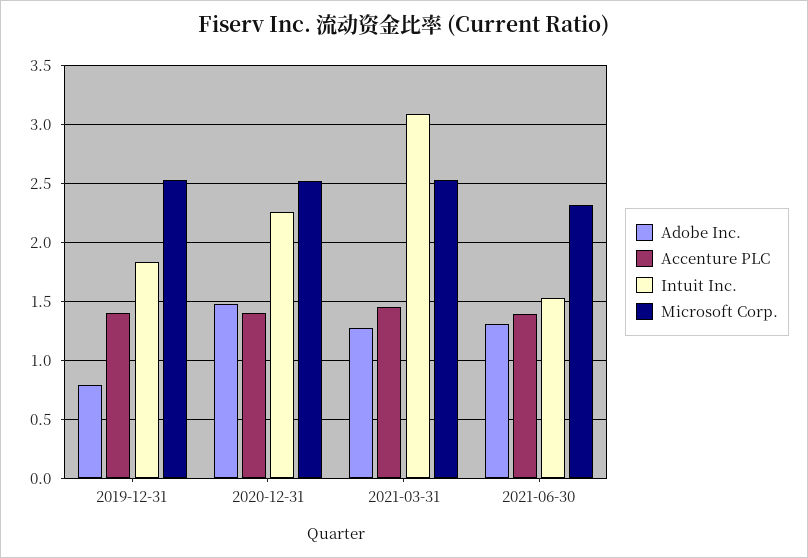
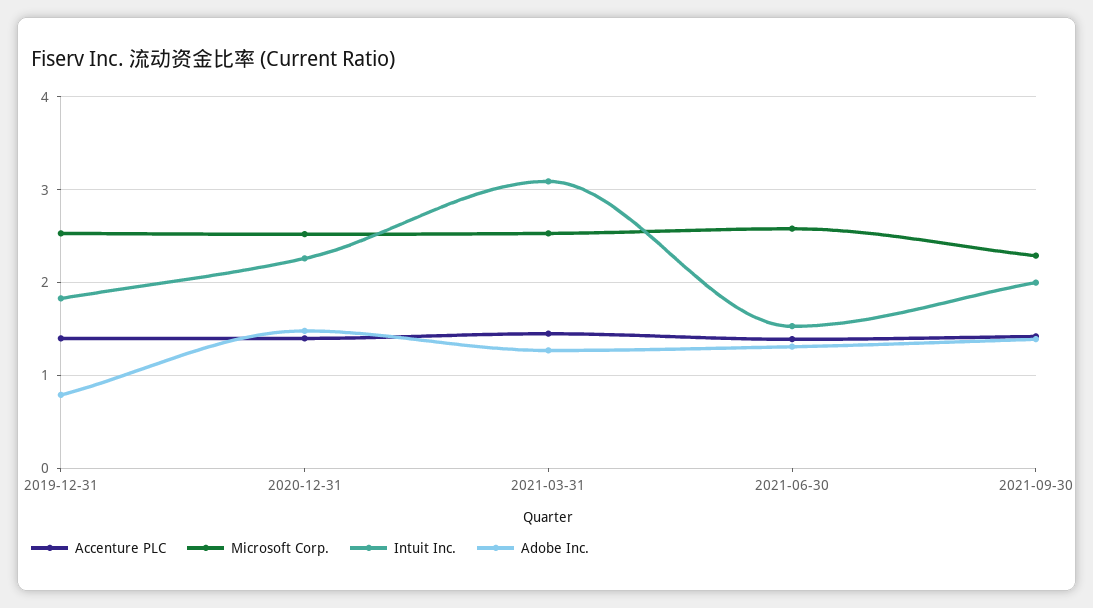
Microsoft Corp., 2021-06-30: 2.3 -> 2.6
Accenture PLC, 2021-09-30: none -> 1.4
Microsoft Corp., 2021-09-30: none -> 2.3
Intuit Inc., 2021-09-30: none -> 2
Adobe Inc., 2021-09-30: none -> 1.4

